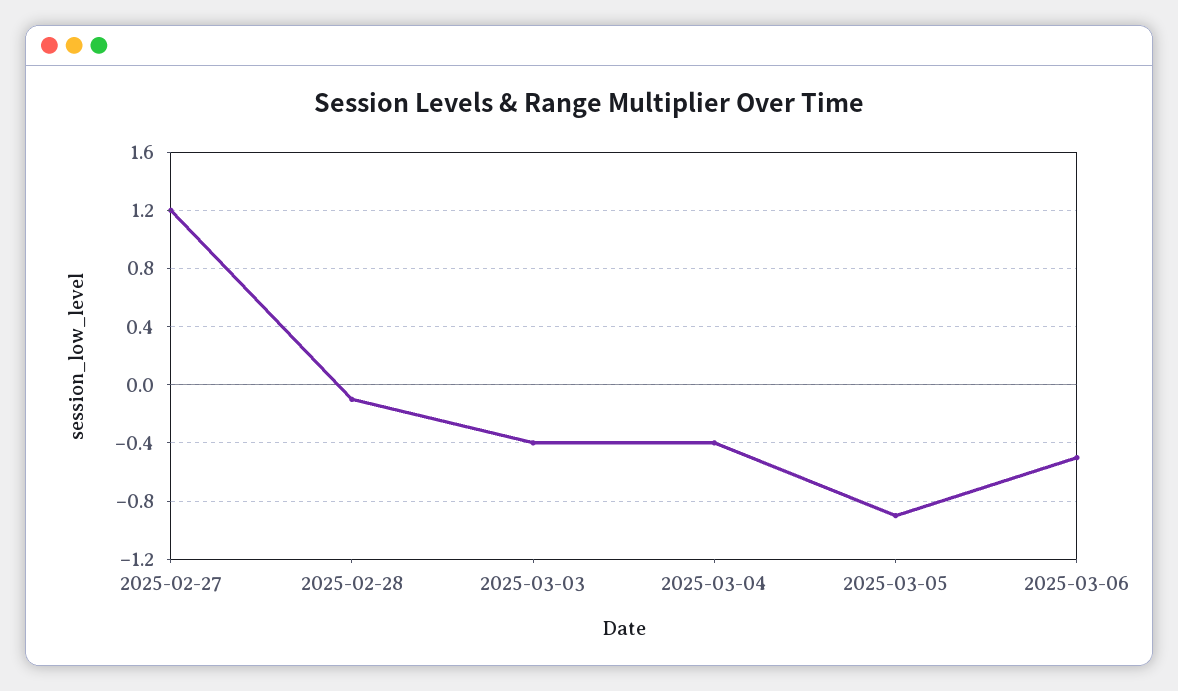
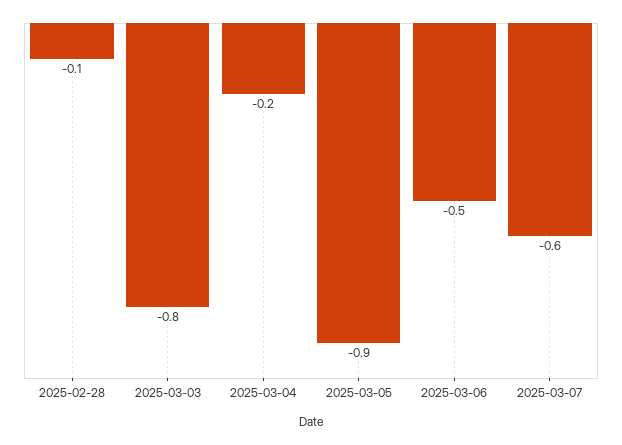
2025-02-27: 1.2 -> none
2025-03-03: -0.4 -> -0.8
2025-03-04: -0.4 -> -0.2
2025-03-07: none -> -0.6

